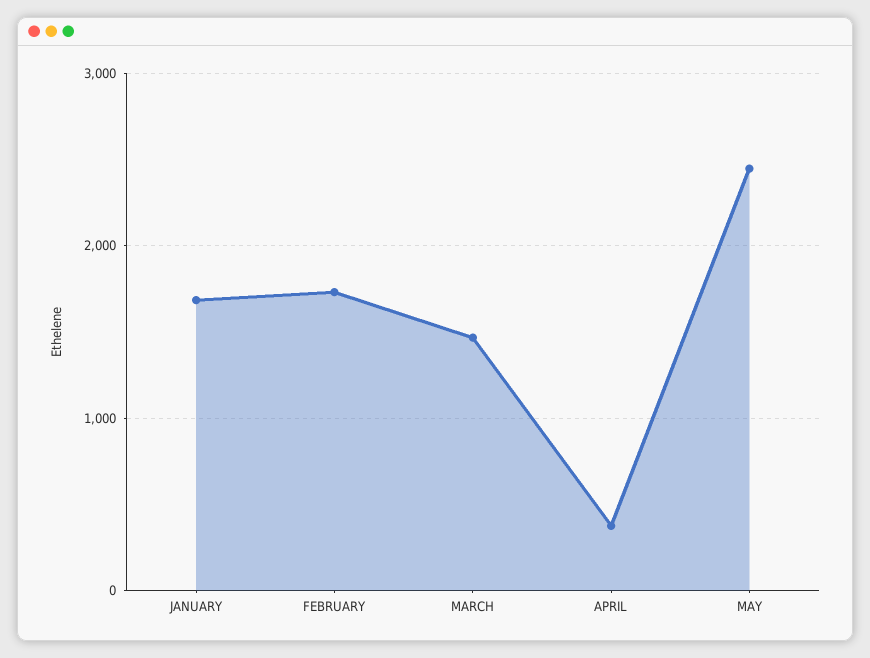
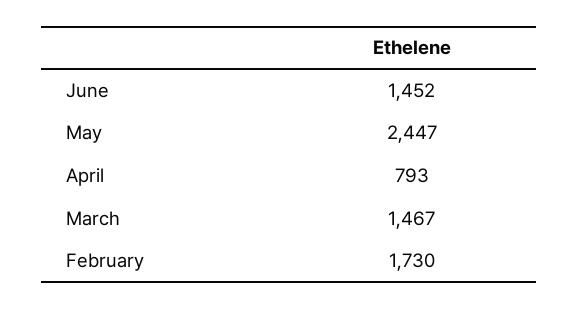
JANUARY: 1700 -> none
APRIL: 400 -> 793
June: none -> 1452

